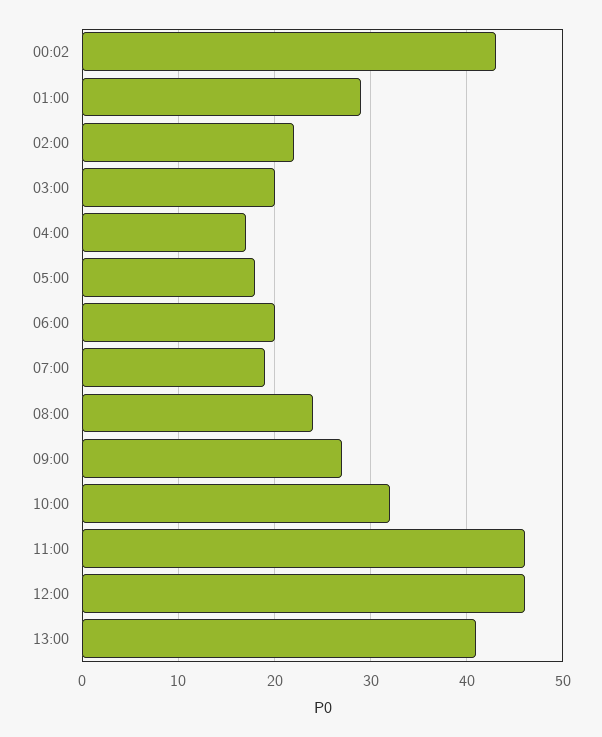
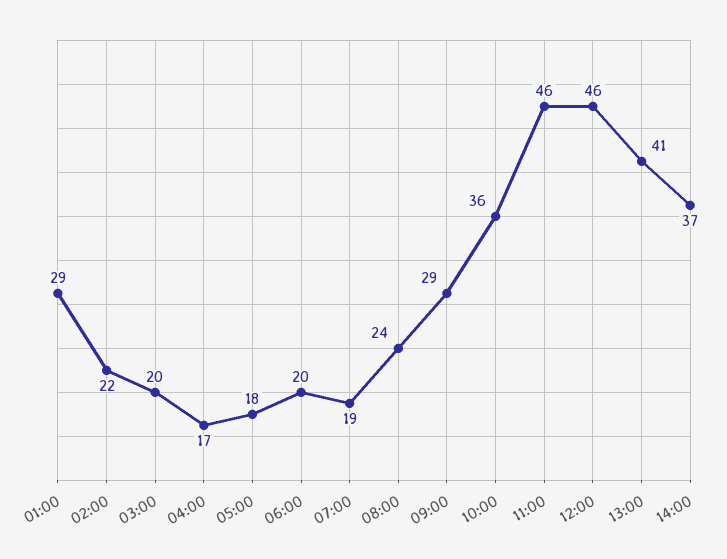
00:02: 43 -> none
09:00: 27 -> 29
10:00: 32 -> 36
14:00: none -> 37

